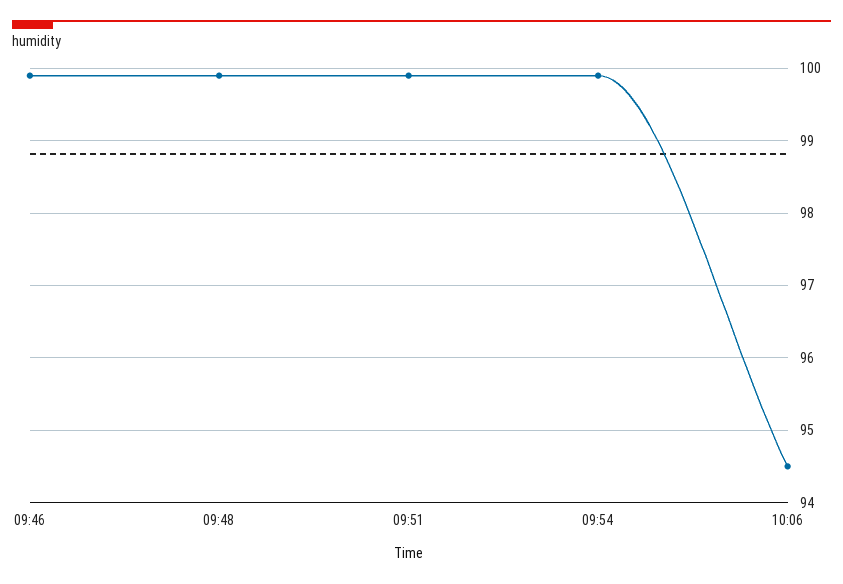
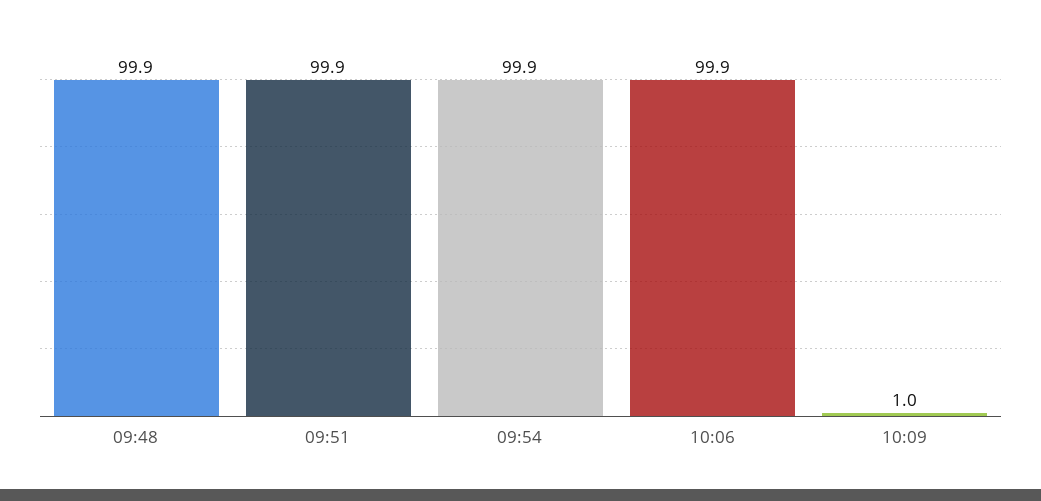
09:46: 99.9 -> none
10:06: 94.5 -> 99.9
10:09: none -> 1

